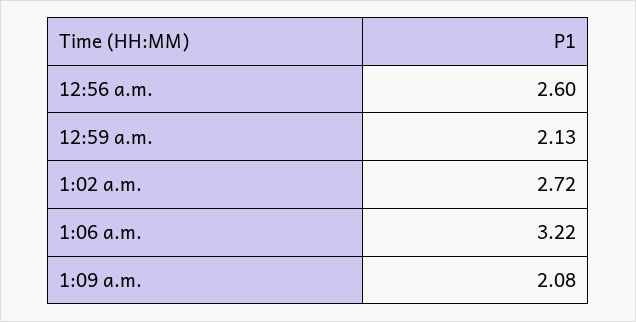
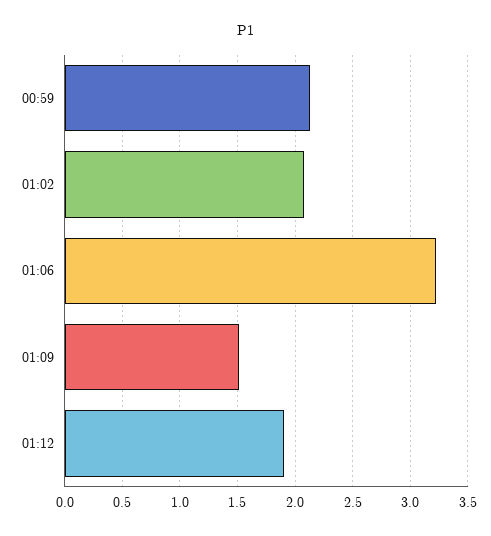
12:56 a.m.: 2.6 -> none
1:02 a.m.: 2.72 -> 2.1
1:09 a.m.: 2.08 -> 1.5
01:12: none -> 1.9

